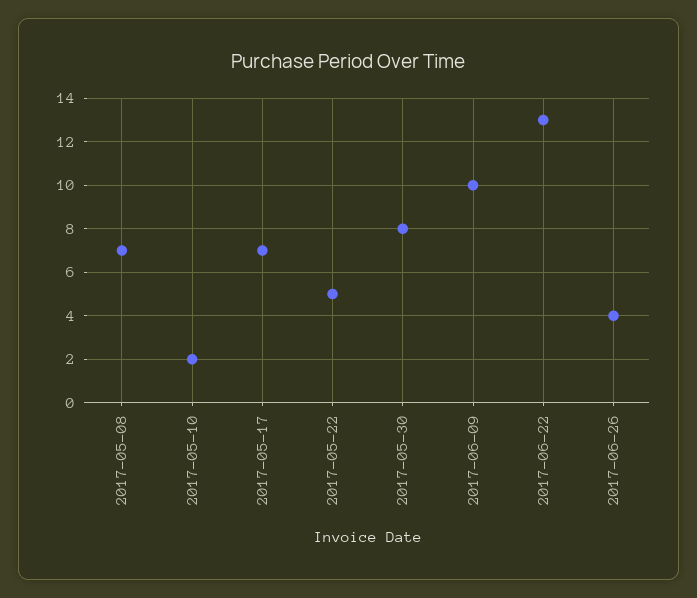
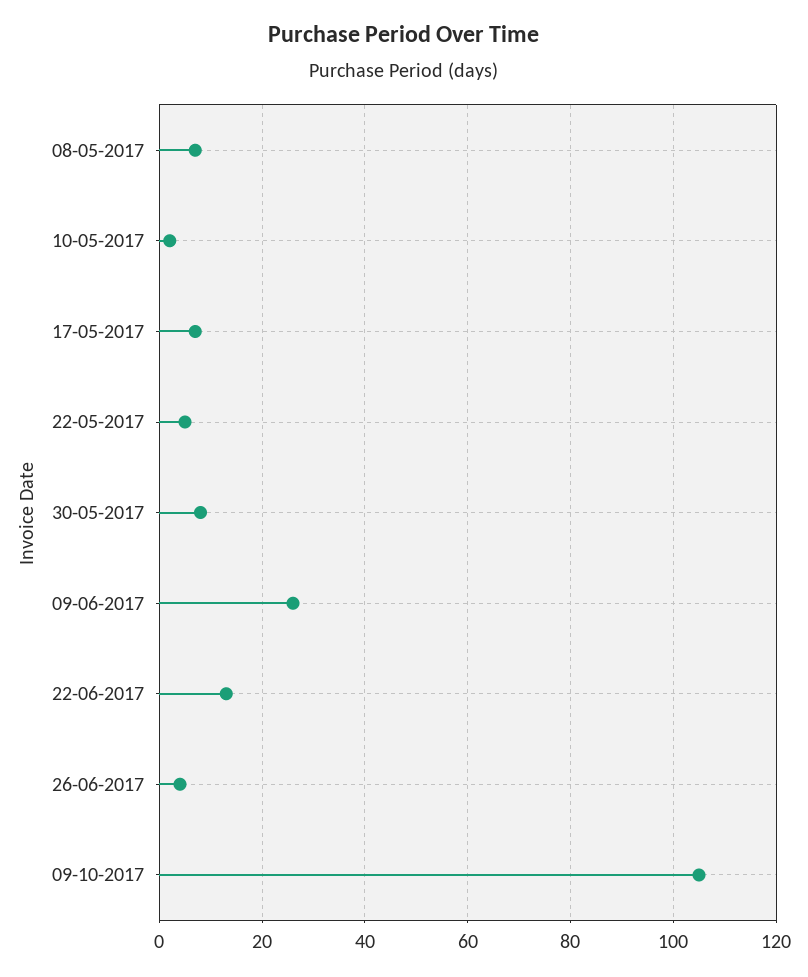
2017-06-09: 10 -> 25
09-10-2017: none -> 105

